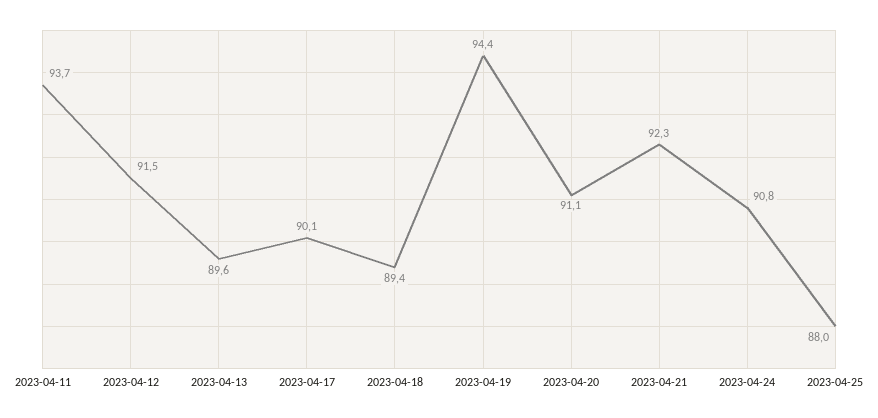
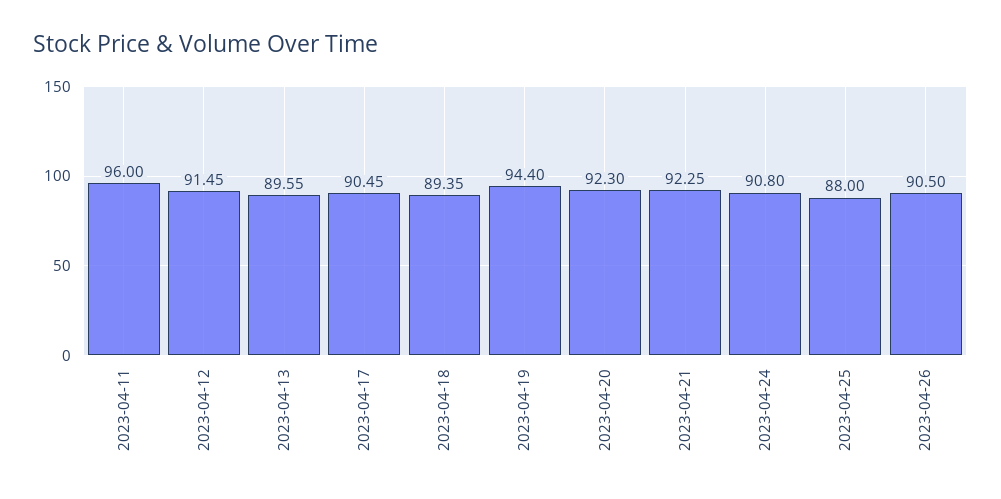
2023-04-11: 93.7 -> 96
2023-04-17: 90.1 -> 90.45
2023-04-20: 91.1 -> 92.3
2023-04-26: none -> 90.5

